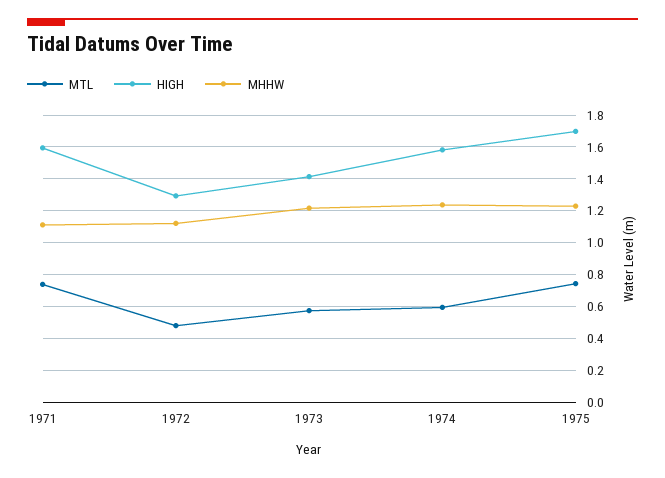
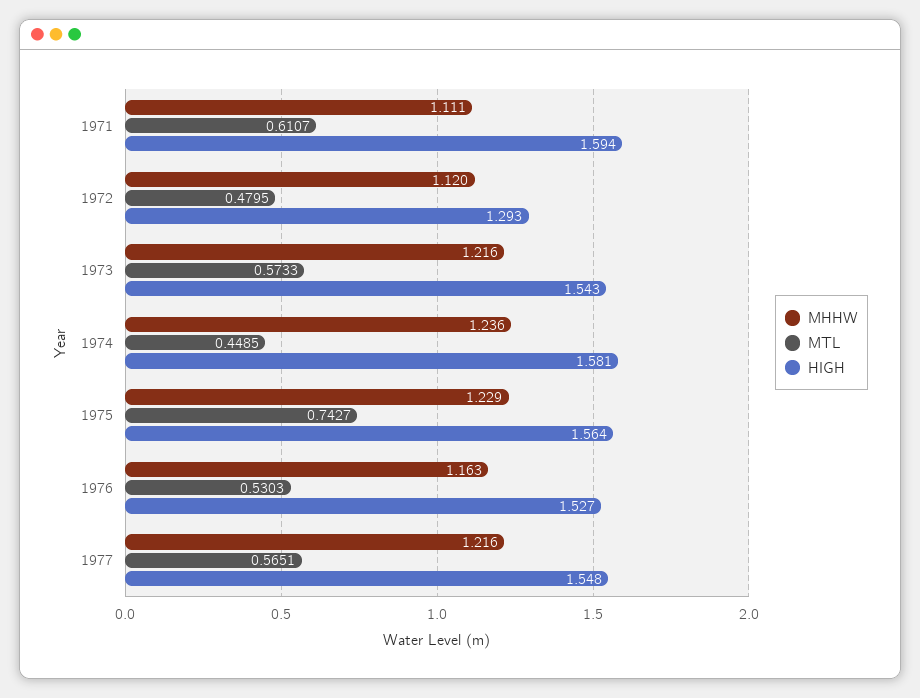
MTL, 1971: 0.75 -> 0.6107
HIGH, 1973: 1.4 -> 1.543
MTL, 1974: 0.6 -> 0.4485
HIGH, 1975: 1.7 -> 1.564
MHHW, 1976: none -> 1.163
MTL, 1976: none -> 0.5303
HIGH, 1976: none -> 1.527
MHHW, 1977: none -> 1.216
MTL, 1977: none -> 0.5651
HIGH, 1977: none -> 1.548

